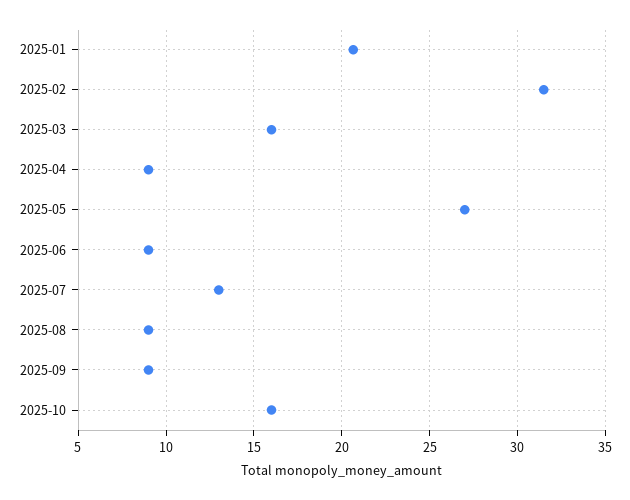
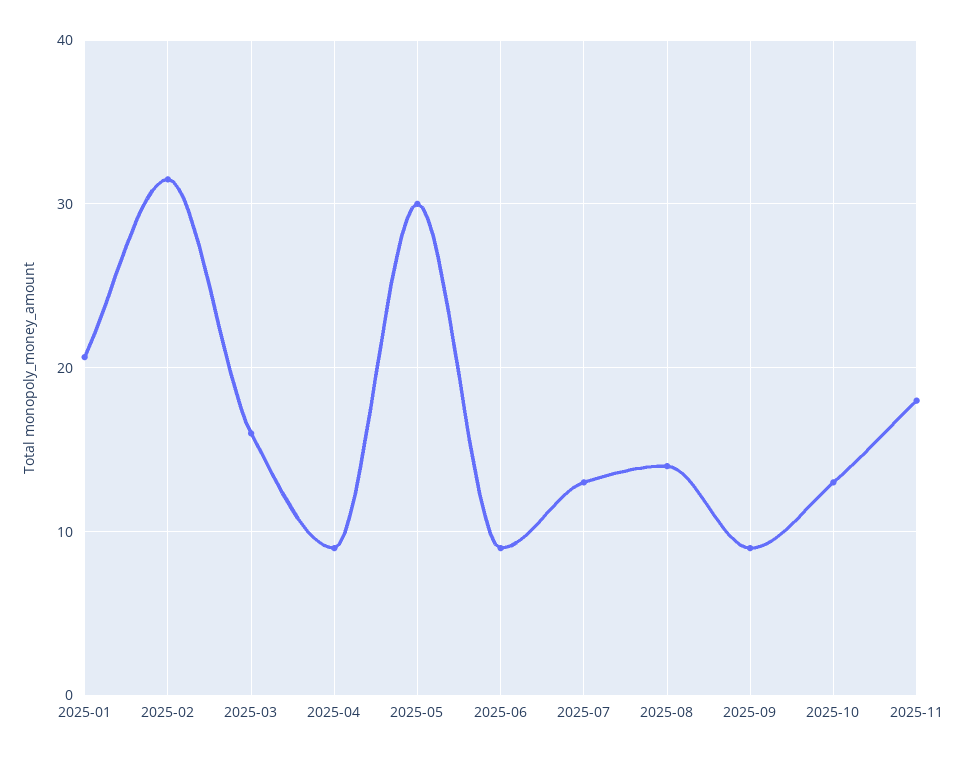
2025-05: 27 -> 30
2025-08: 9 -> 14
2025-10: 16 -> 13
2025-11: none -> 18

